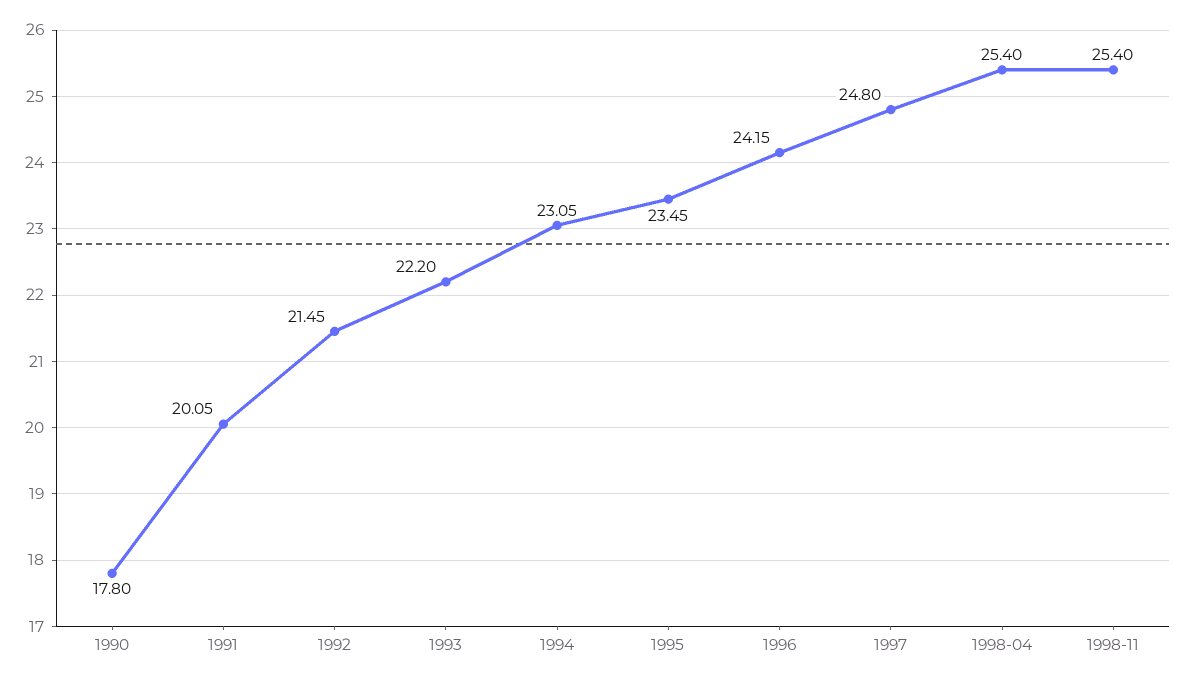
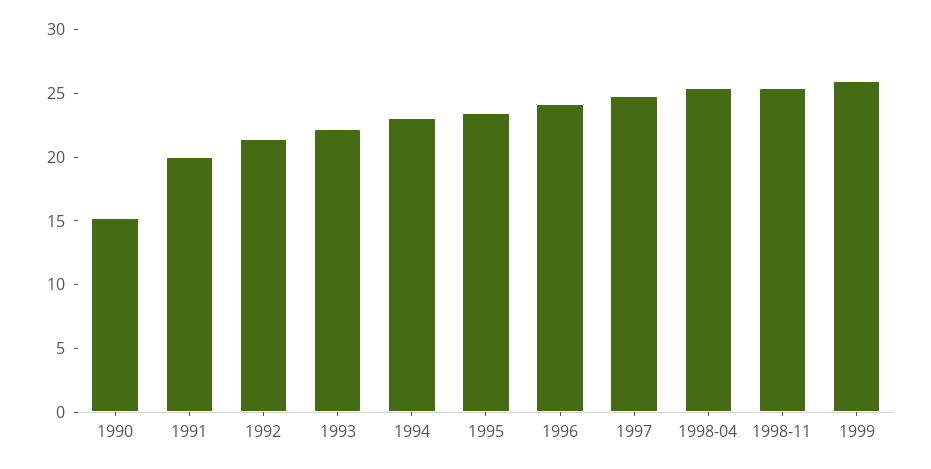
1990: 17.8 -> 15
1999: none -> 26

